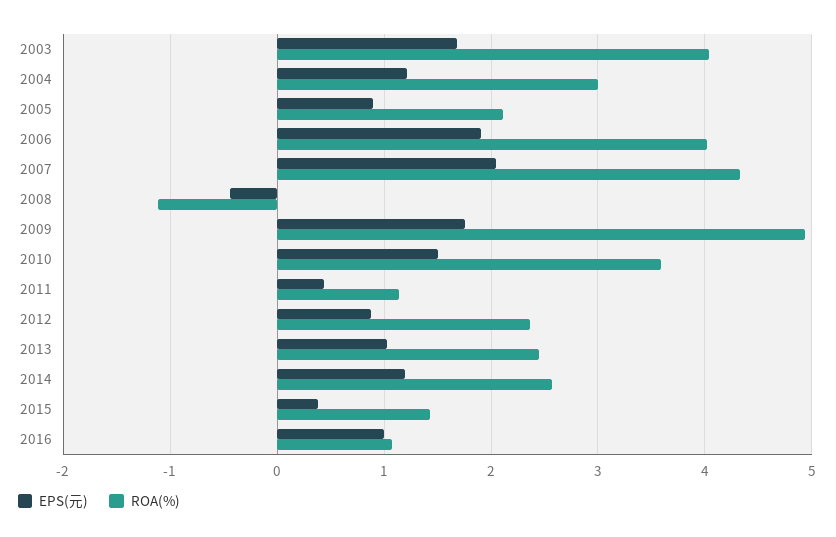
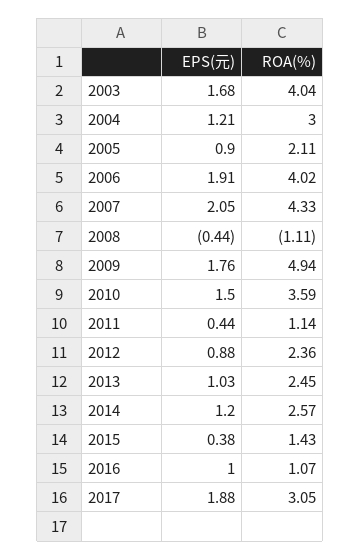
EPS(元), 2017: none -> 1.88
ROA(%), 2017: none -> 3.05

